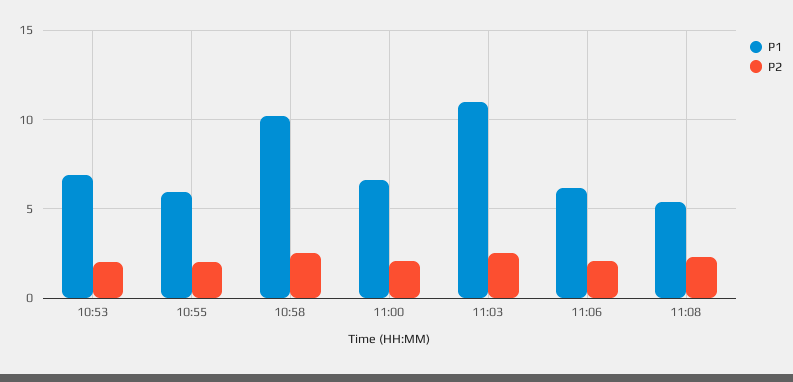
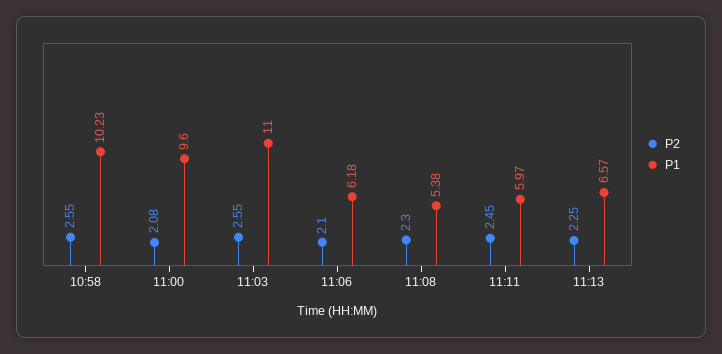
P1, 10:53: 7 -> none
P2, 10:53: 2 -> none
P1, 10:55: 6 -> none
P2, 10:55: 2 -> none
P1, 11:00: 6.5 -> 9.6
P2, 11:11: none -> 2.45
P1, 11:11: none -> 5.97
P2, 11:13: none -> 2.25
P1, 11:13: none -> 6.57

